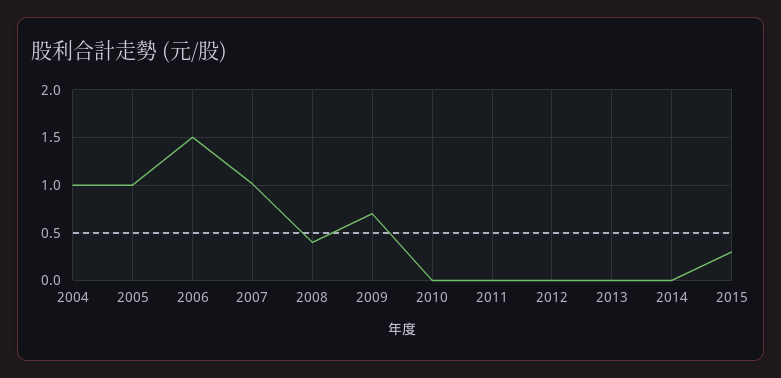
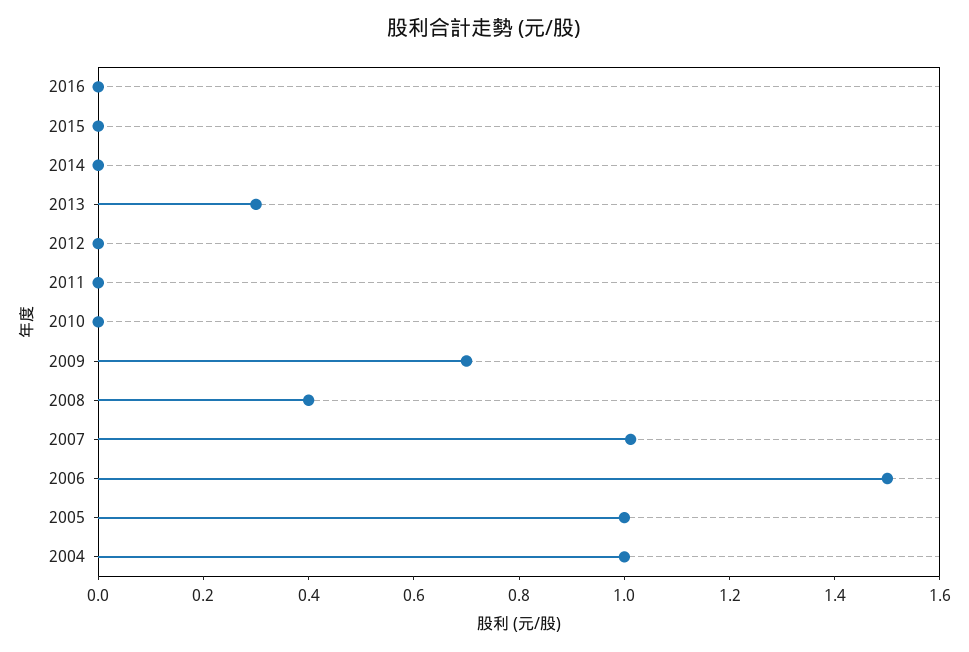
2013: 0 -> 0.3
2015: 0.3 -> 0
2016: none -> 0

